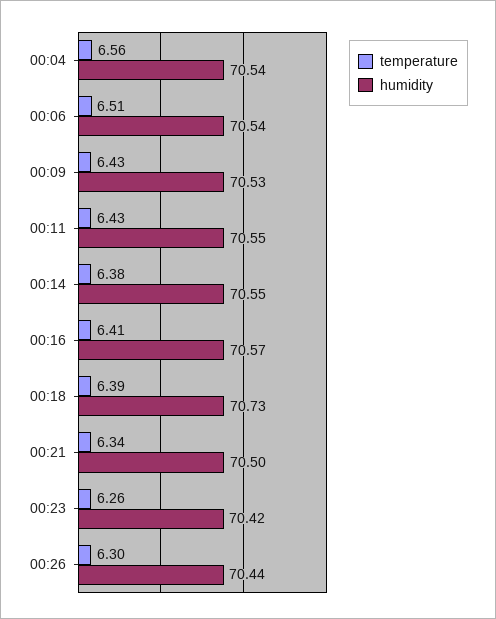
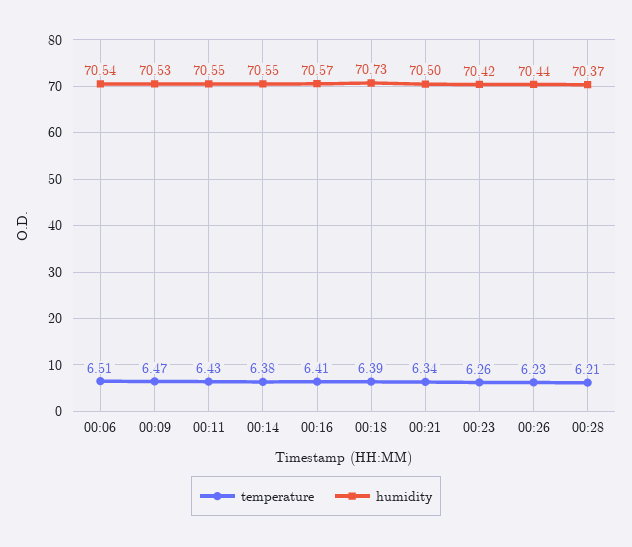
temperature, 00:04: 6.56 -> none
humidity, 00:04: 70.54 -> none
temperature, 00:09: 6.43 -> 6.47
temperature, 00:26: 6.3 -> 6.23
temperature, 00:28: none -> 6.21
humidity, 00:28: none -> 70.37

